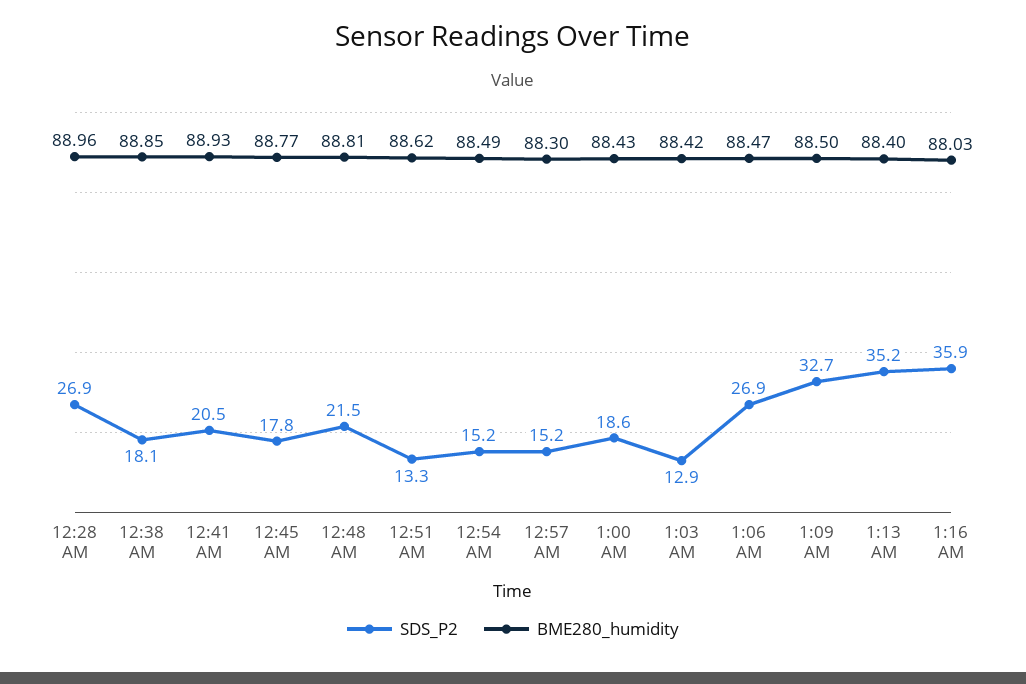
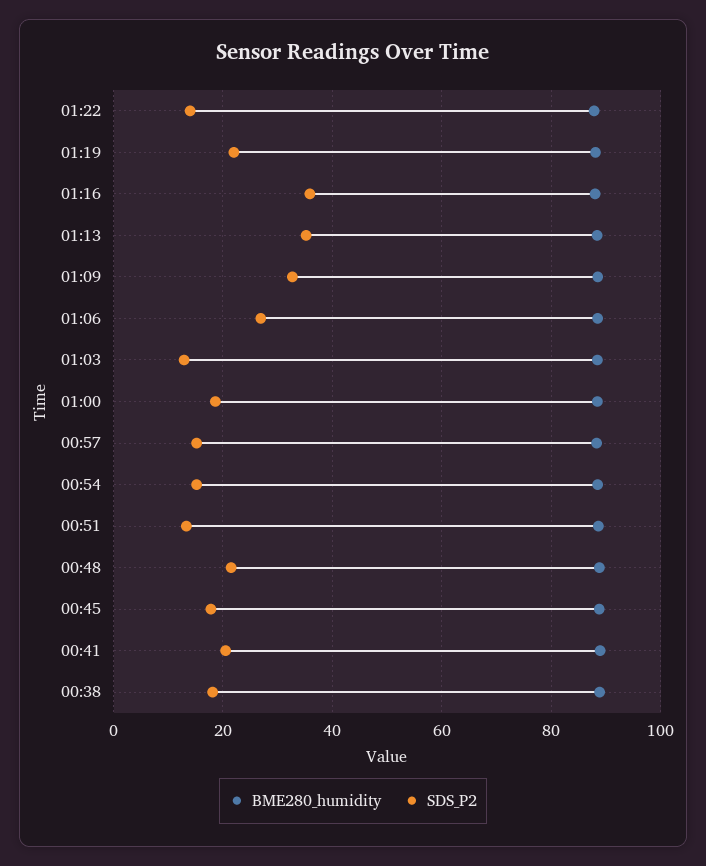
SDS_P2, 12:28 AM: 26.9 -> none
BME280_humidity, 12:28 AM: 88.96 -> none
BME280_humidity, 01:22: none -> 88
SDS_P2, 01:22: none -> 14
BME280_humidity, 01:19: none -> 88
SDS_P2, 01:19: none -> 22

